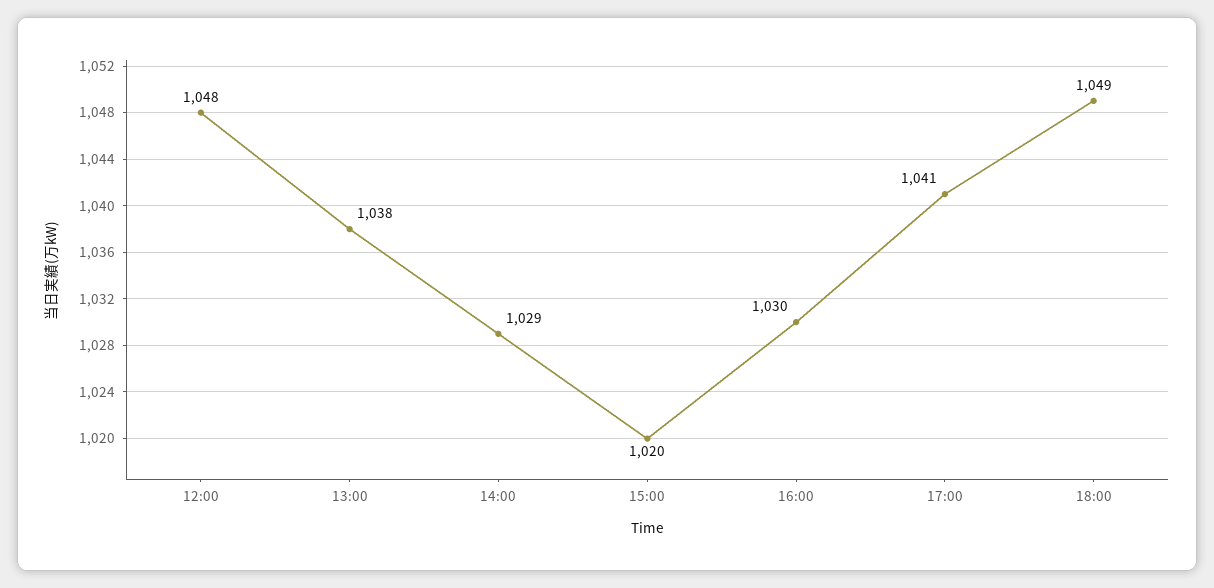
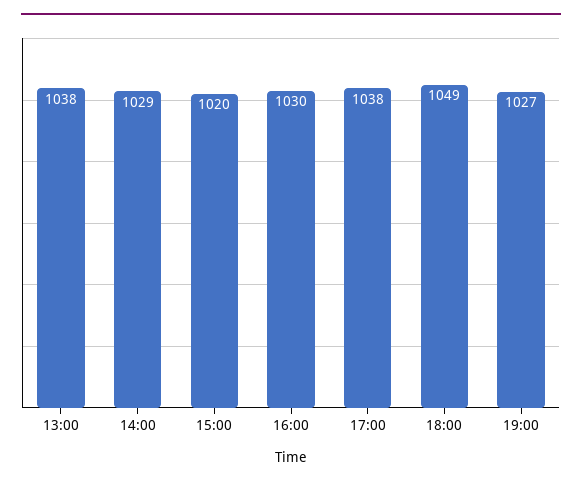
12:00: 1048 -> none
17:00: 1041 -> 1038
19:00: none -> 1027

